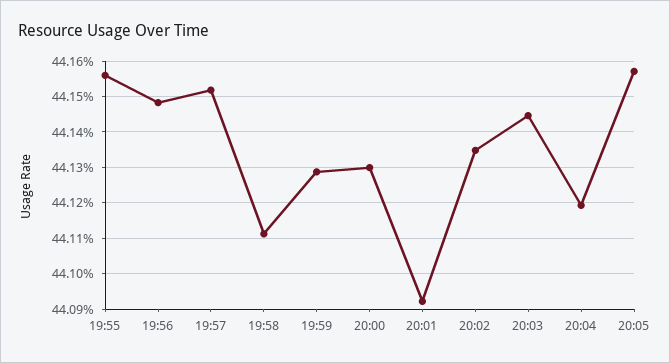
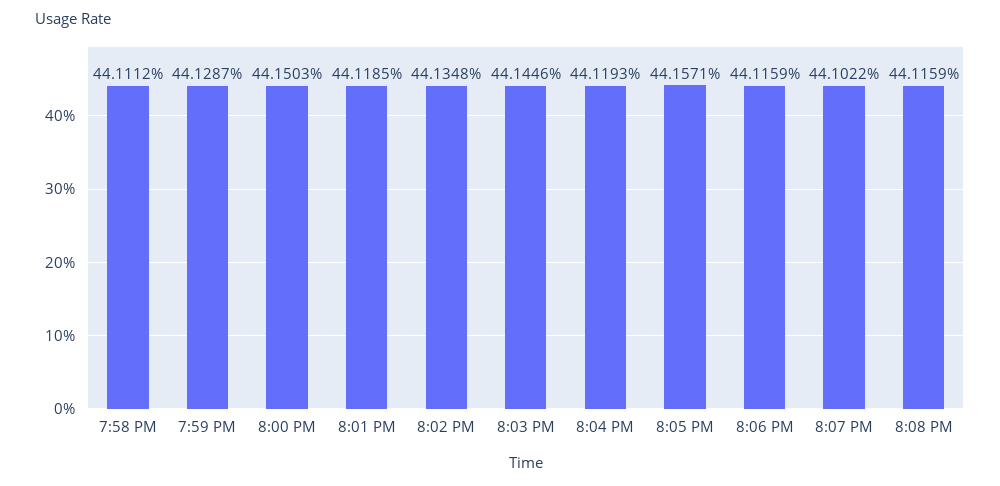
19:55: 44.156 -> none
19:56: 44.148 -> none
19:57: 44.152 -> none
20:00: 44.13 -> 44.1503
20:01: 44.092 -> 44.1185
8:06 PM: none -> 44.1159
8:07 PM: none -> 44.1022
8:08 PM: none -> 44.1159

